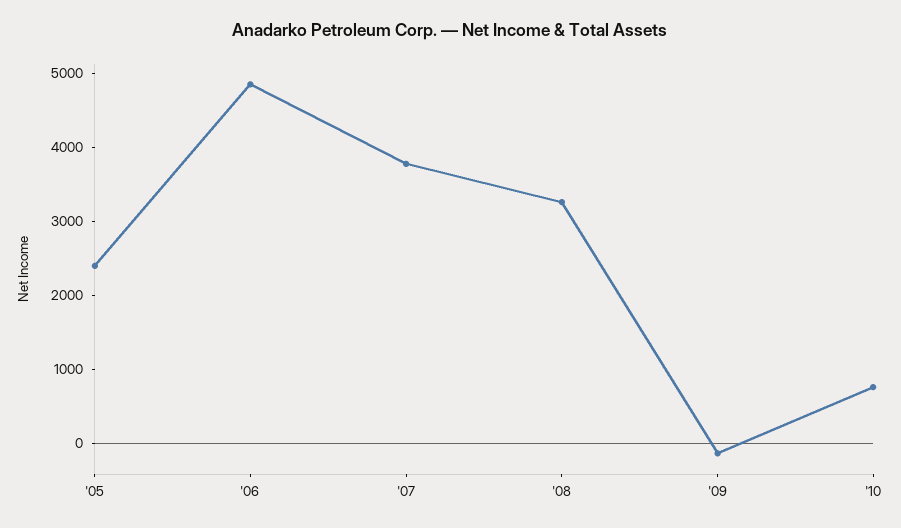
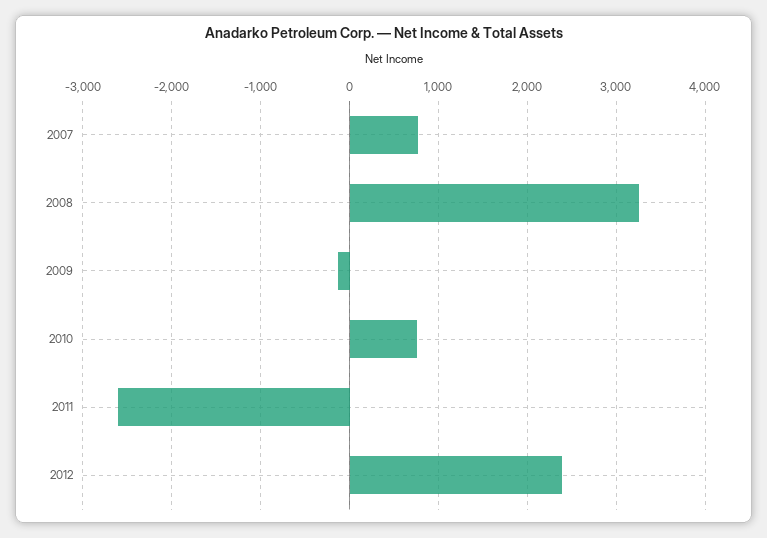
'05: 2400 -> none
'06: 4800 -> none
'07: 3800 -> 800
2011: none -> -2600
2012: none -> 2400

